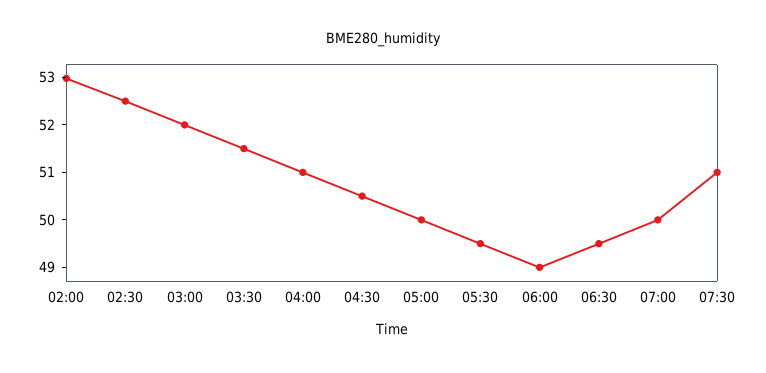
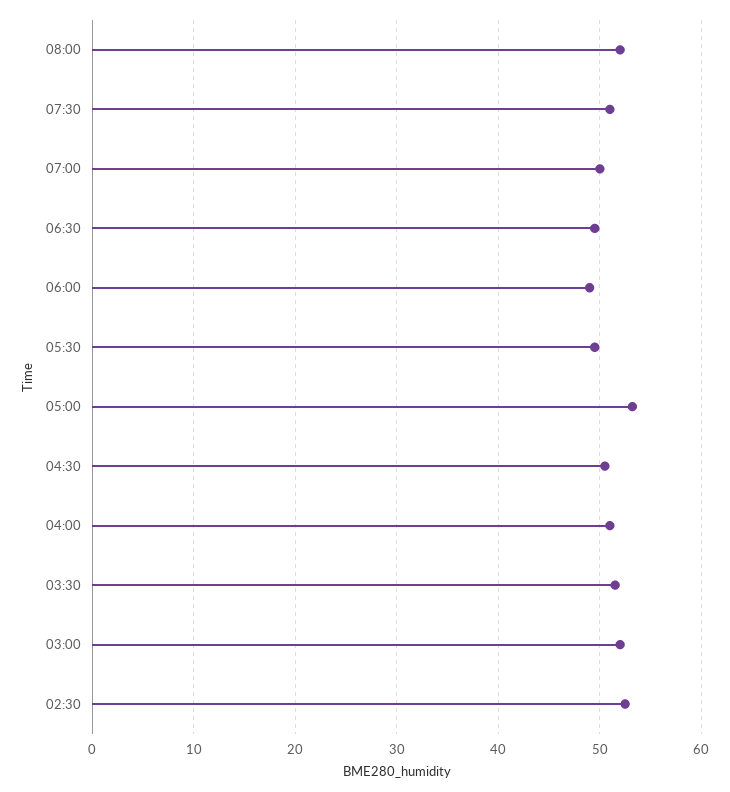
02:00: 53 -> none
05:00: 50 -> 53
08:00: none -> 52

